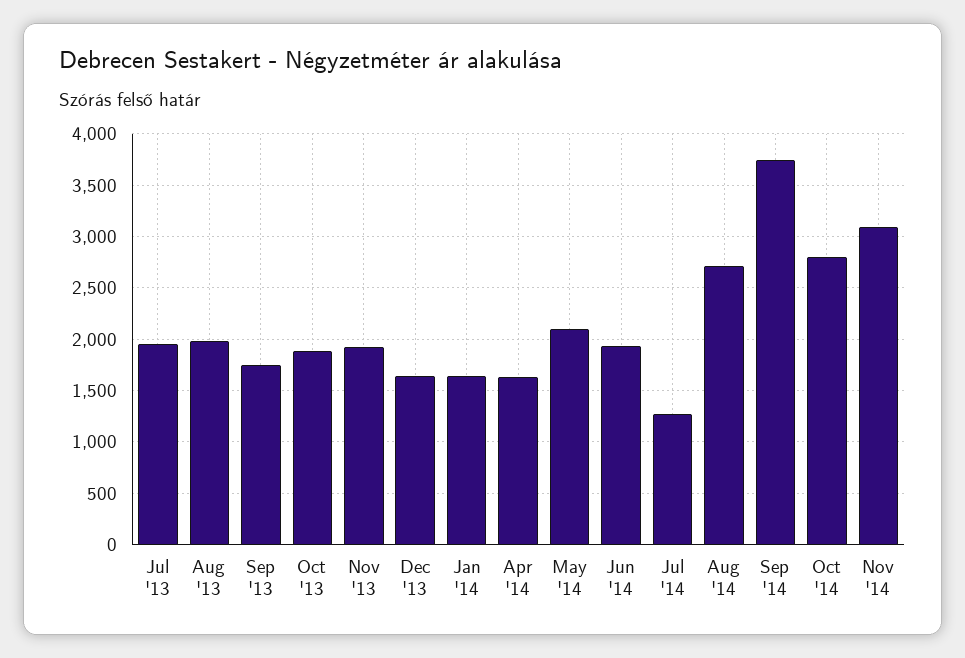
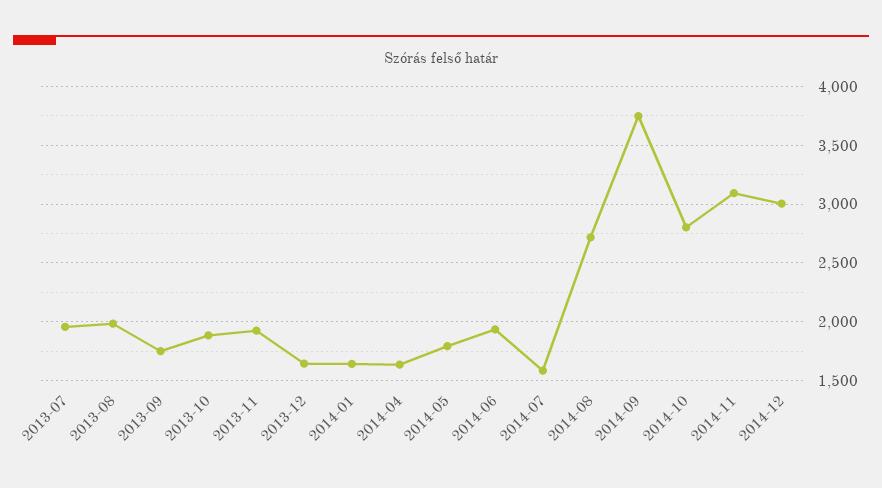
May '14: 2100 -> 1800
Jul '14: 1300 -> 1600
2014-12: none -> 3000

